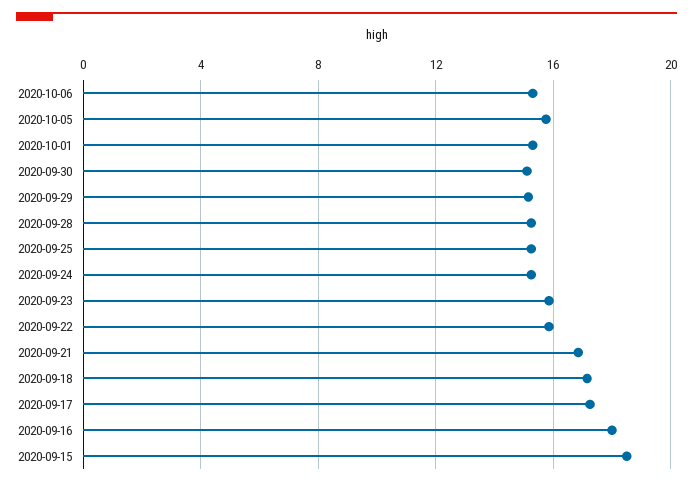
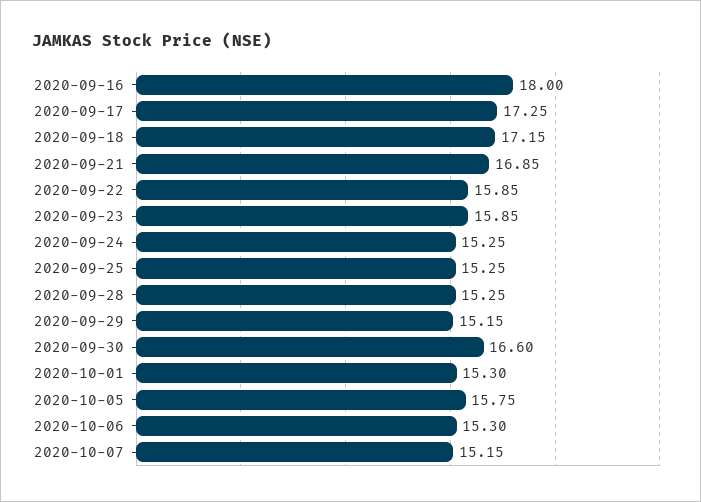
2020-09-30: 15 -> 16.6
2020-09-15: 18.5 -> none
2020-10-07: none -> 15.15

